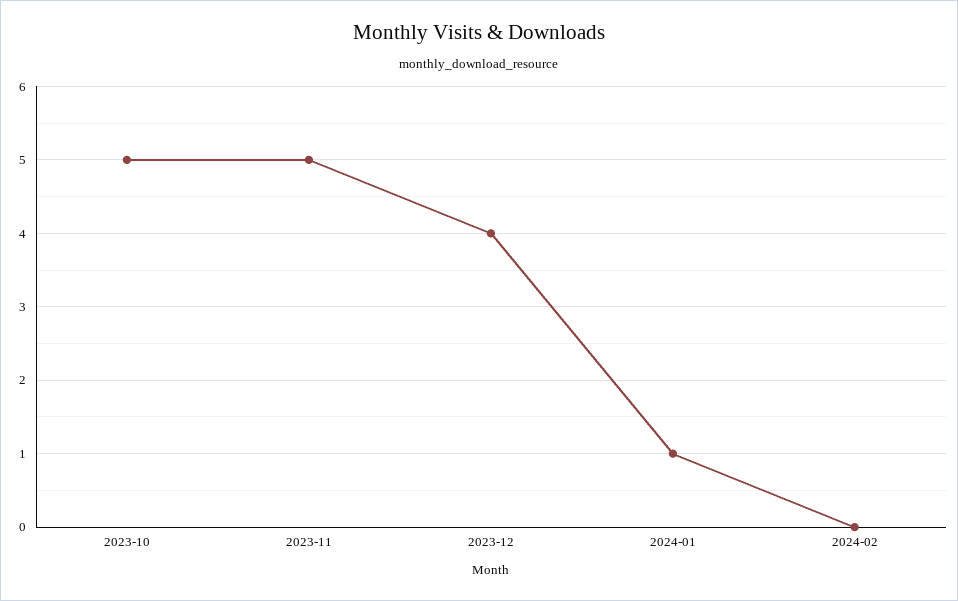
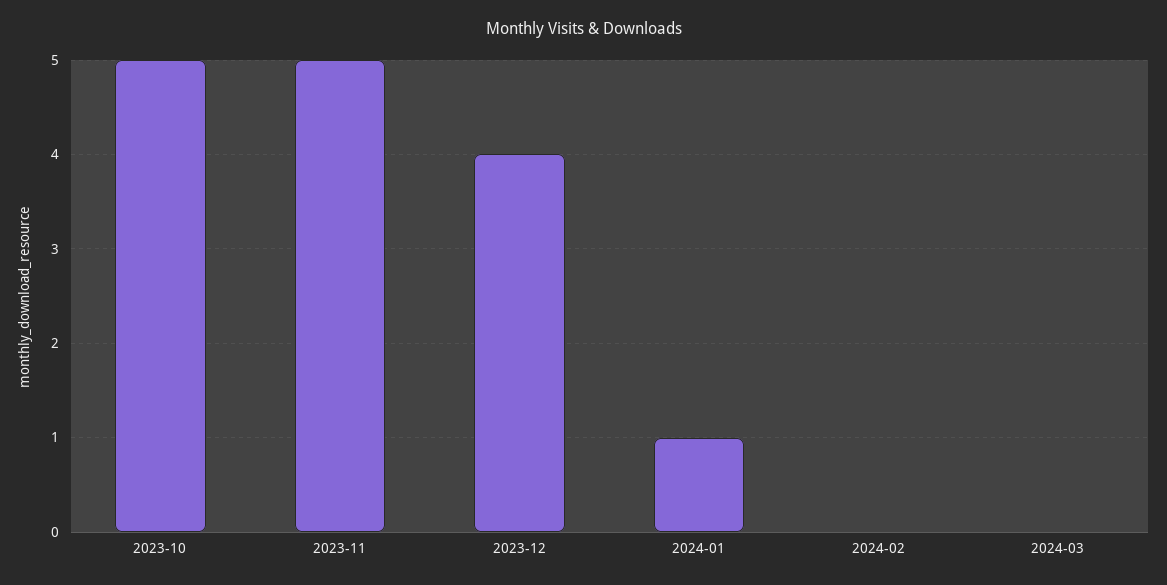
2024-03: none -> 0

